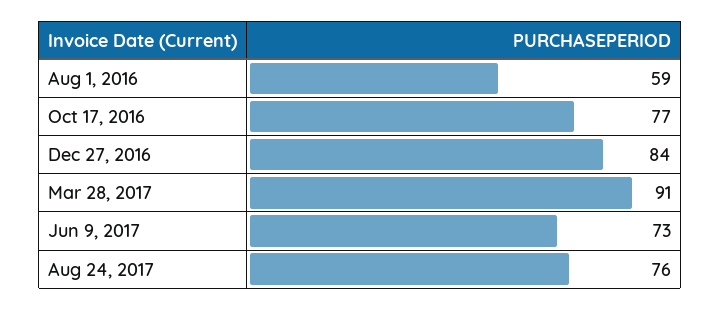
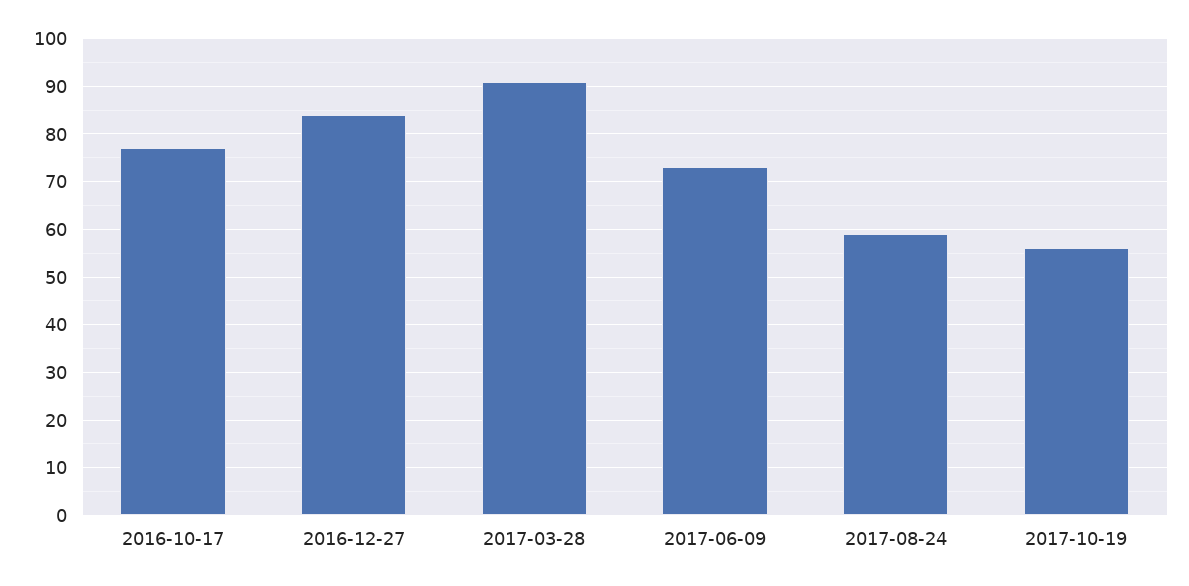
Aug 1, 2016: 59 -> none
Aug 24, 2017: 76 -> 60
2017-10-19: none -> 55

